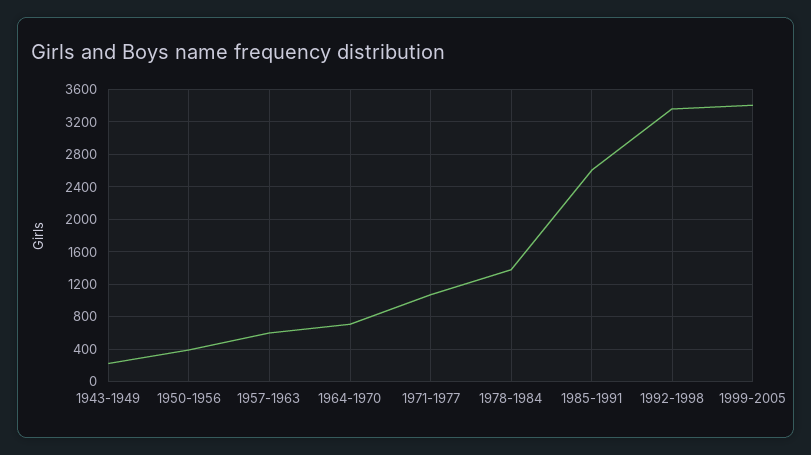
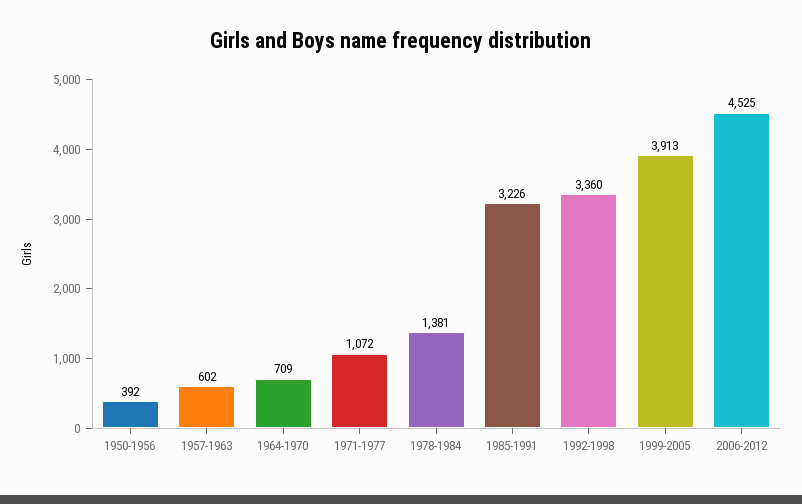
1943-1949: 200 -> none
1985-1991: 2600 -> 3226
1999-2005: 3400 -> 3913
2006-2012: none -> 4525

